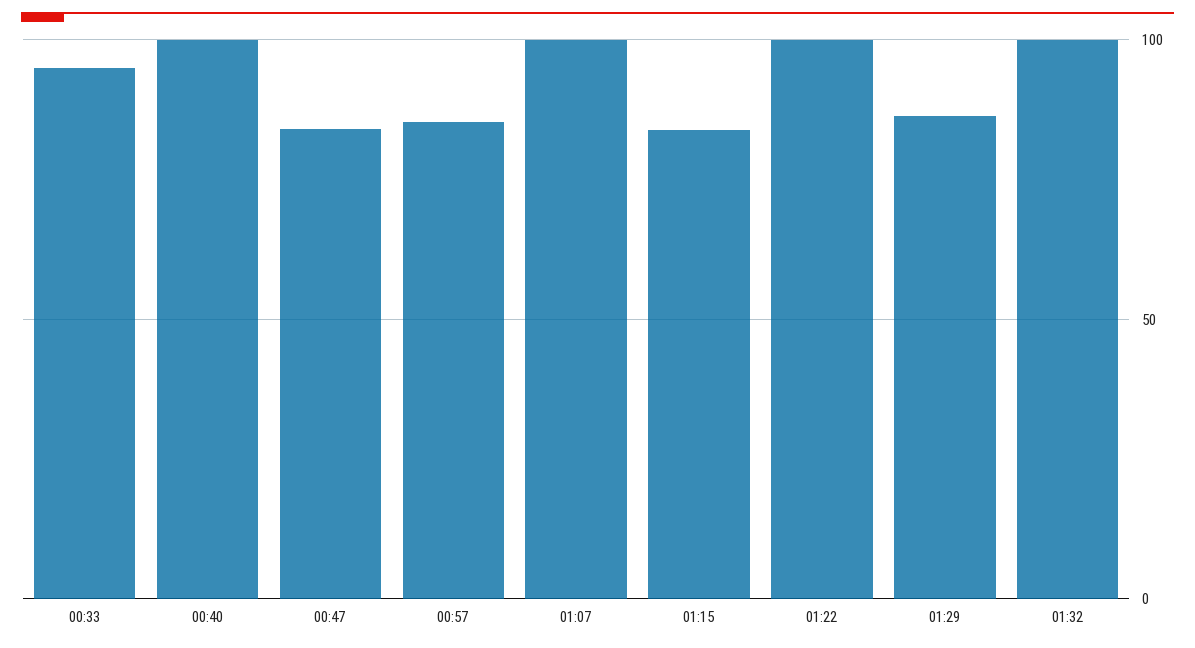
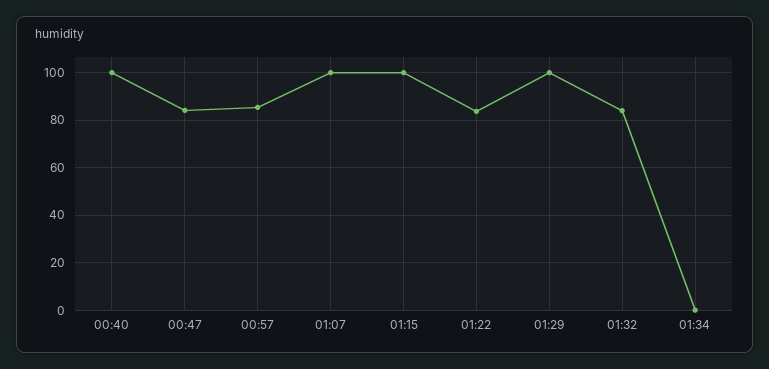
00:33: 95 -> none
01:15: 85 -> 100
01:22: 100 -> 85
01:29: 85 -> 100
01:32: 100 -> 85
01:34: none -> 0

